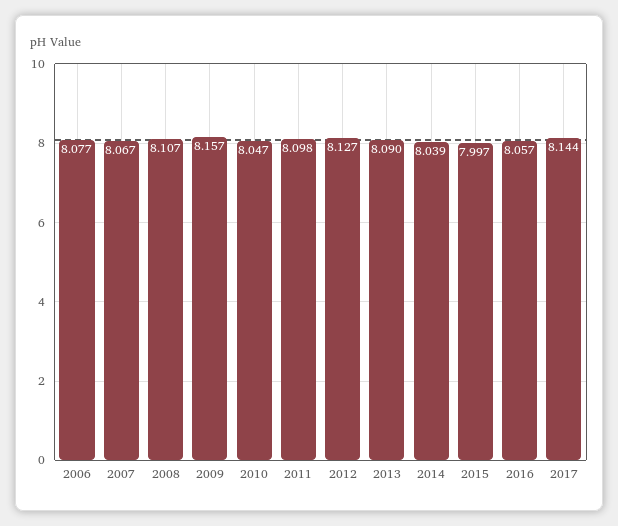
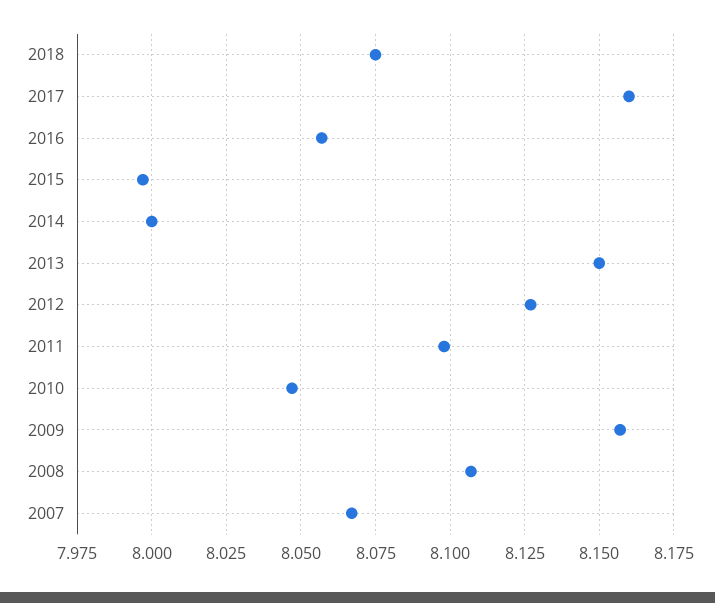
2006: 8.077 -> none
2013: 8.09 -> 8.15
2014: 8.039 -> 8
2017: 8.144 -> 8.16
2018: none -> 8.075

